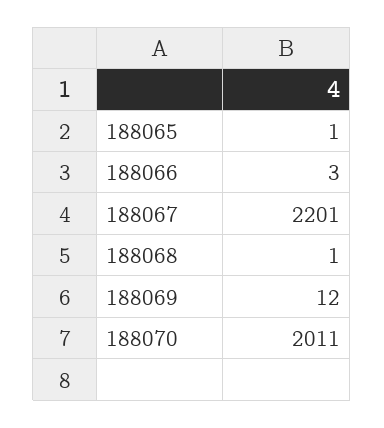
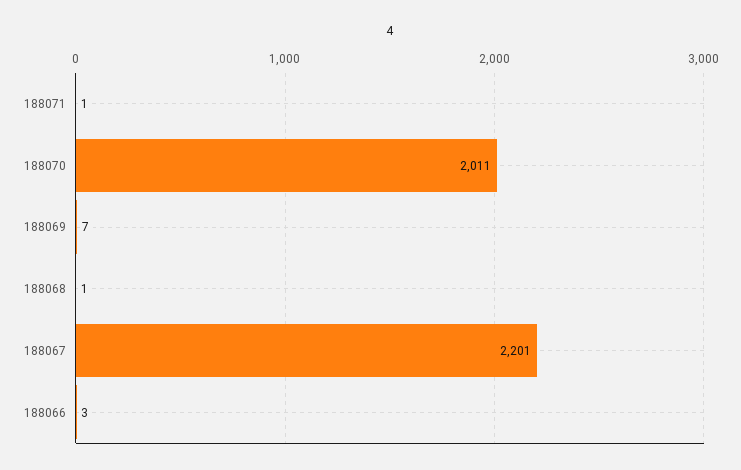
188065: 1 -> none
188069: 12 -> 7
188071: none -> 1

